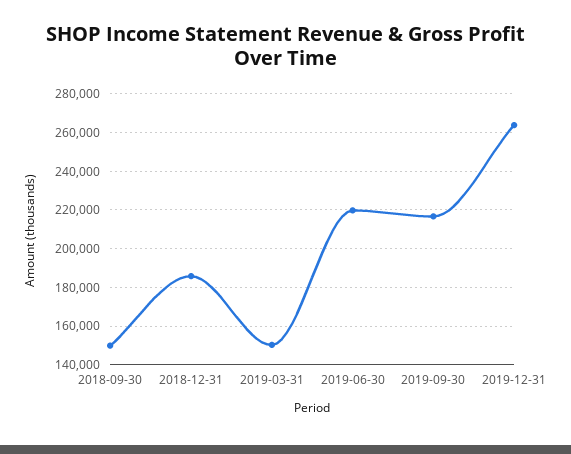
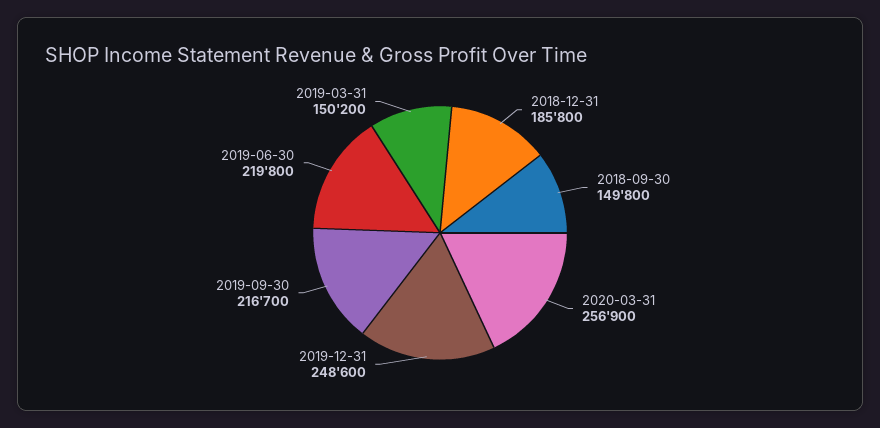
2019-12-31: 265000 -> 248600
2020-03-31: none -> 256900

